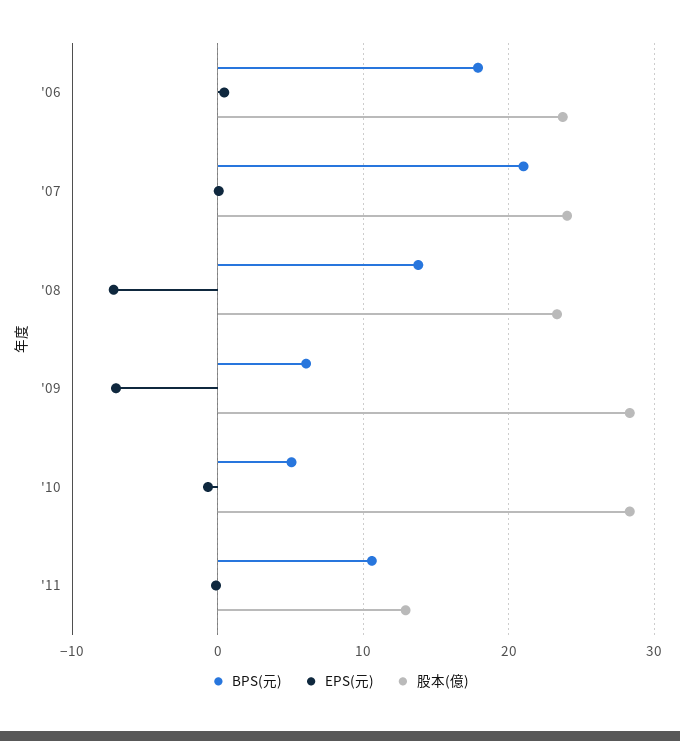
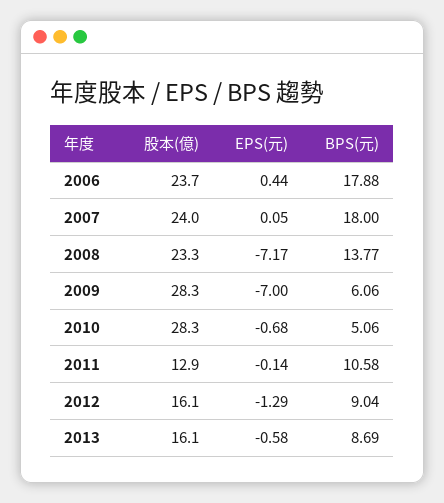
BPS(元), '07: 21 -> 18
股本(億), 2012: none -> 16.1
EPS(元), 2012: none -> -1.29
BPS(元), 2012: none -> 9.04
股本(億), 2013: none -> 16.1
EPS(元), 2013: none -> -0.58
BPS(元), 2013: none -> 8.69

